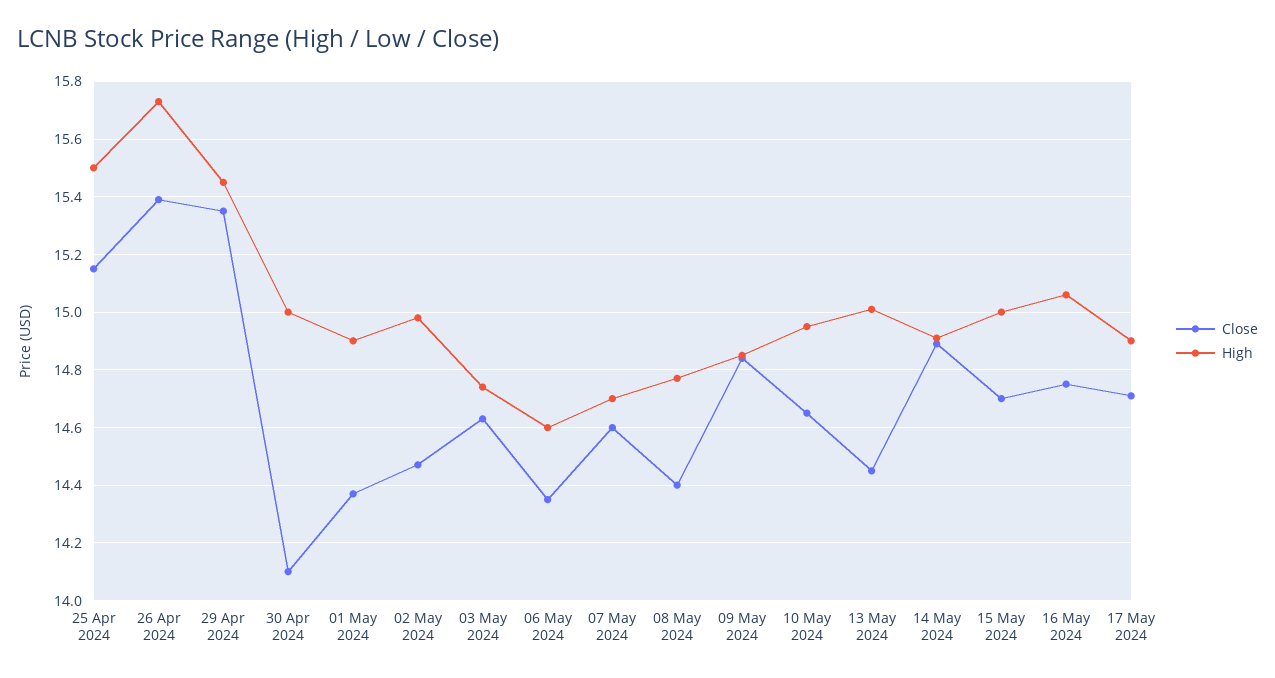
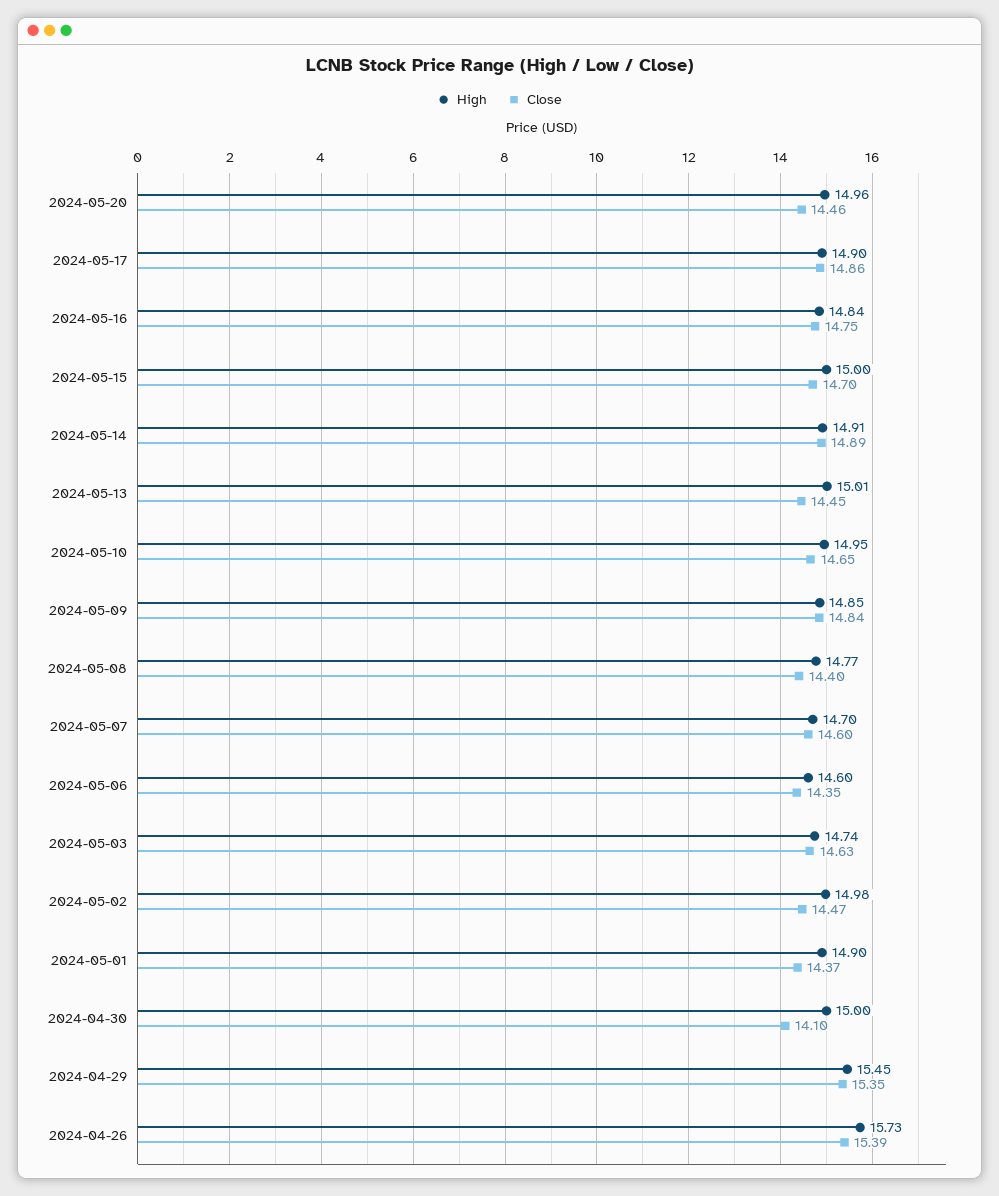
Close, 25 Apr 2024: 15.15 -> none
High, 25 Apr 2024: 15.5 -> none
High, 16 May 2024: 15.05 -> 14.84
Close, 17 May 2024: 14.7 -> 14.86
High, 2024-05-20: none -> 14.96
Close, 2024-05-20: none -> 14.46

